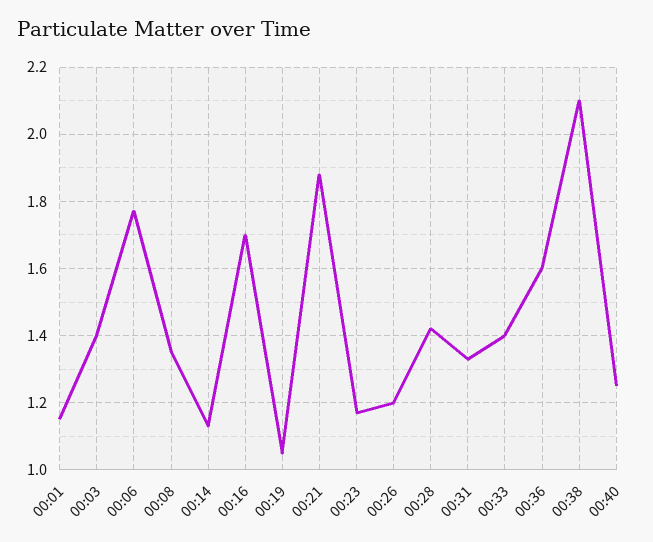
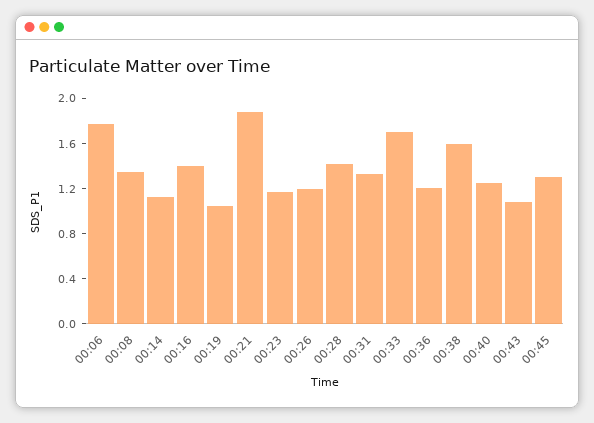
00:01: 1.15 -> none
00:03: 1.4 -> none
00:16: 1.7 -> 1.4
00:33: 1.4 -> 1.7
00:36: 1.6 -> 1.2
00:38: 2.1 -> 1.6
00:43: none -> 1.1
00:45: none -> 1.3

